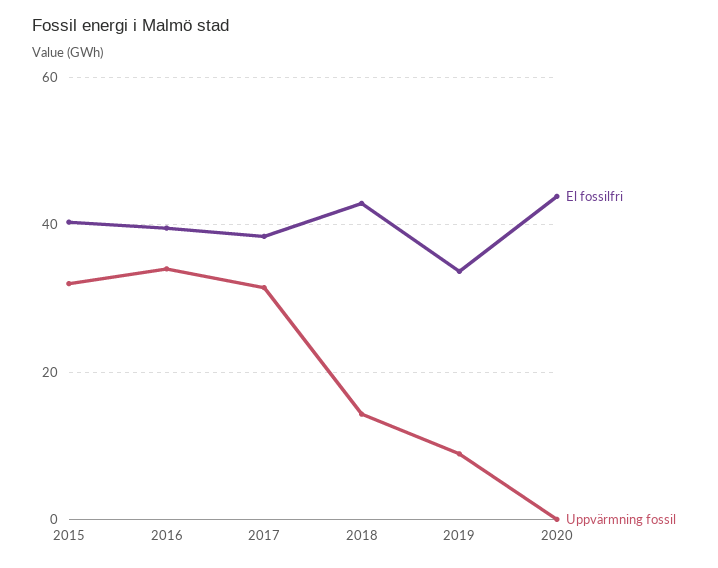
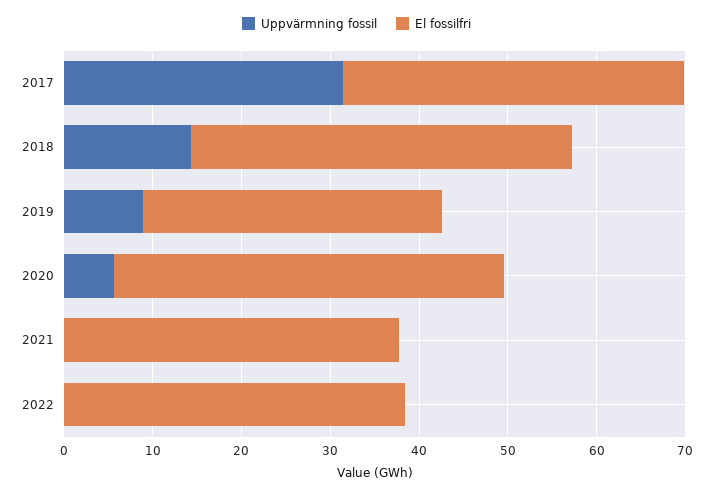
El fossilfri, 2015: 40 -> none
Uppvärmning fossil, 2015: 32 -> none
El fossilfri, 2016: 40 -> none
Uppvärmning fossil, 2016: 34 -> none
Uppvärmning fossil, 2020: 0 -> 6
Uppvärmning fossil, 2021: none -> 0
El fossilfri, 2021: none -> 38
Uppvärmning fossil, 2022: none -> 0
El fossilfri, 2022: none -> 38

